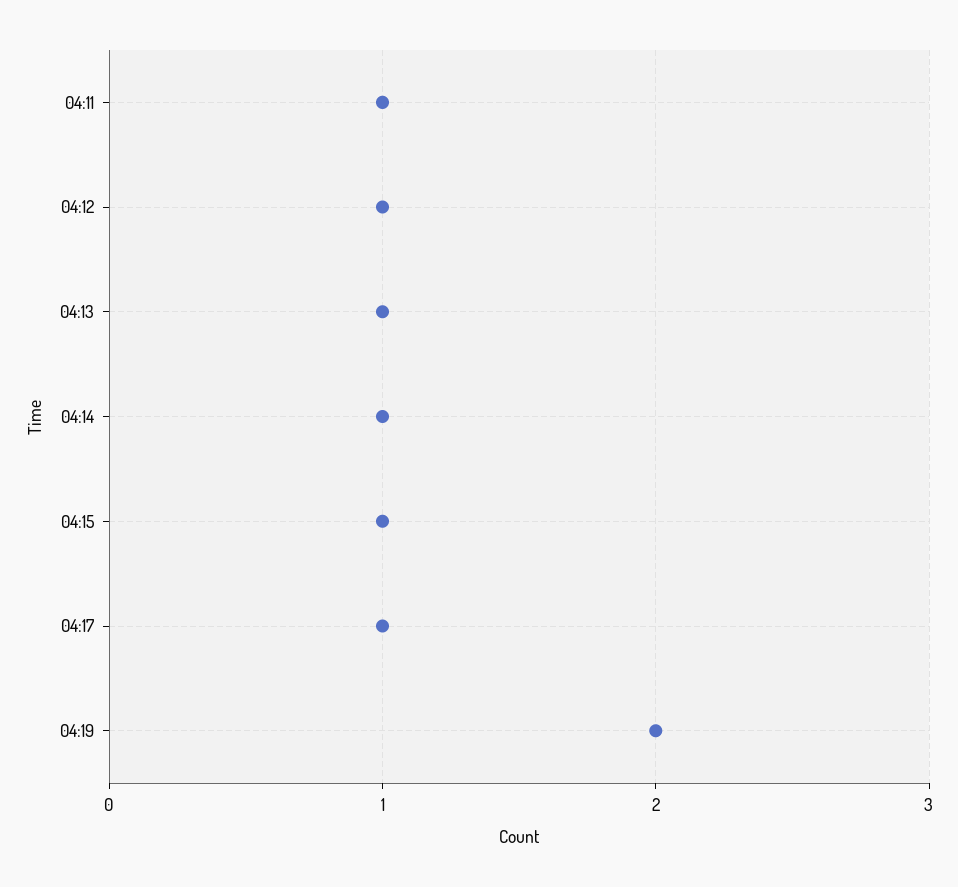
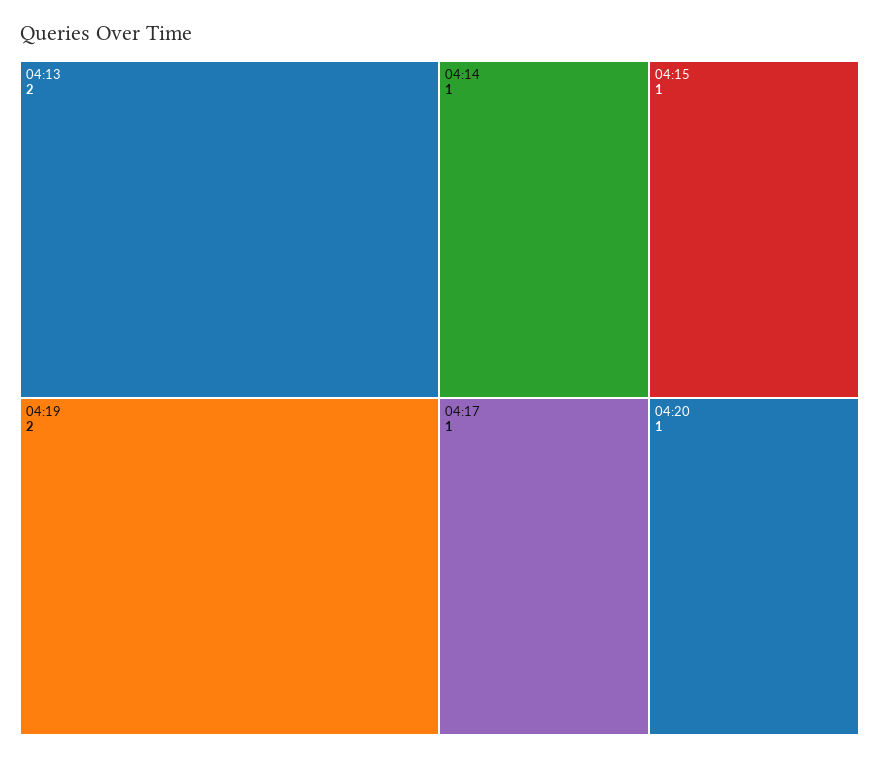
04:11: 1 -> none
04:12: 1 -> none
04:13: 1 -> 2
04:20: none -> 1

